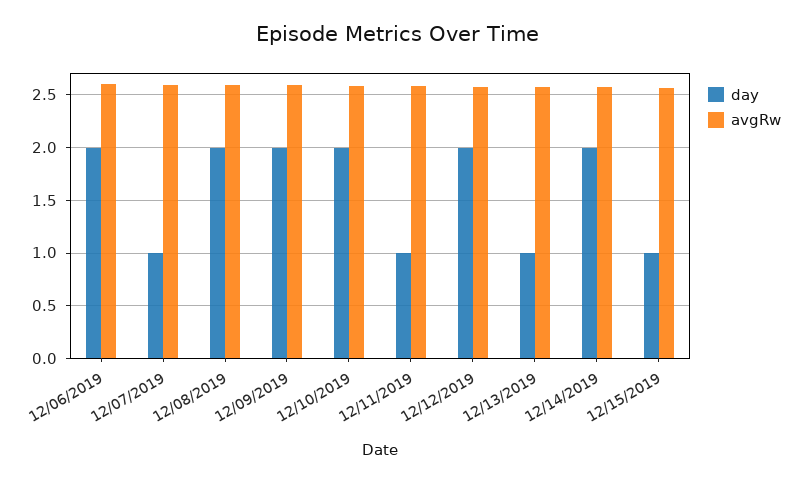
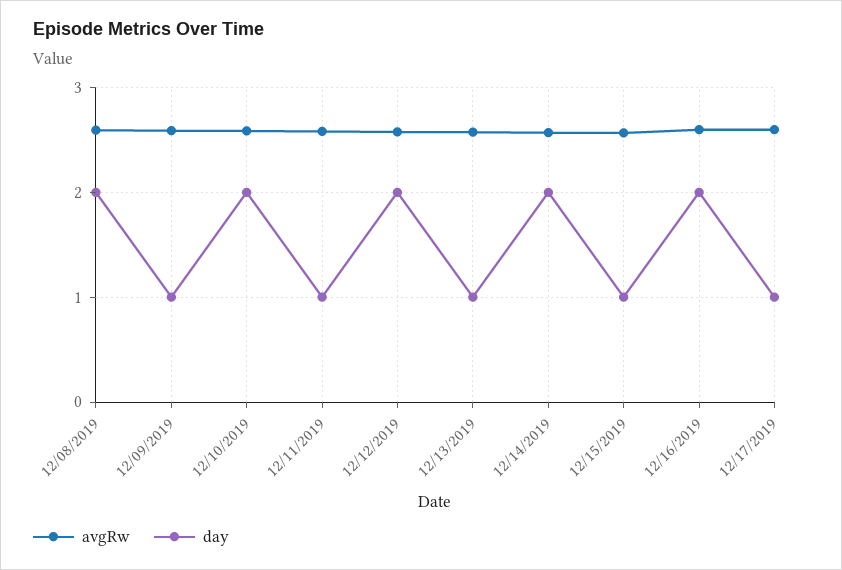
day, 12/06/2019: 2 -> none
avgRw, 12/06/2019: 2.6 -> none
day, 12/07/2019: 1 -> none
avgRw, 12/07/2019: 2.6 -> none
day, 12/09/2019: 2 -> 1
avgRw, 12/16/2019: none -> 2.6
day, 12/16/2019: none -> 2
avgRw, 12/17/2019: none -> 2.6
day, 12/17/2019: none -> 1

